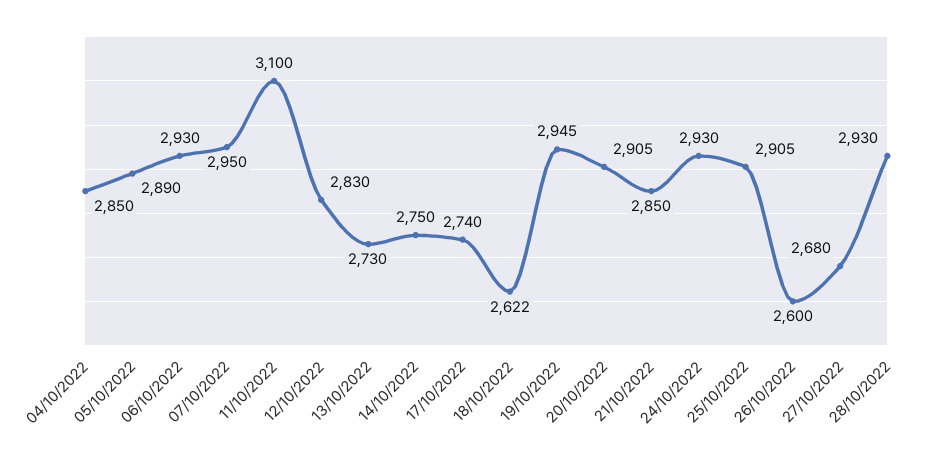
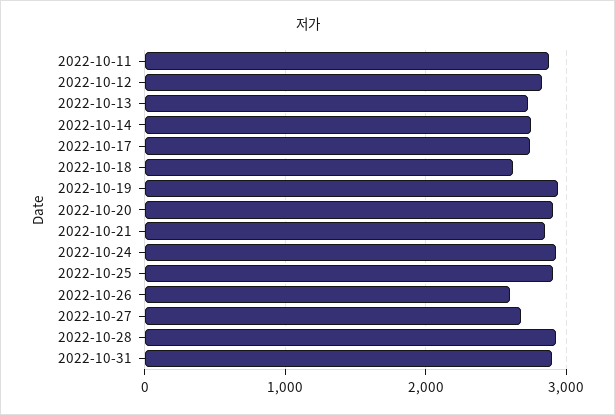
04/10/2022: 2850 -> none
05/10/2022: 2890 -> none
06/10/2022: 2930 -> none
07/10/2022: 2950 -> none
11/10/2022: 3100 -> 2900
2022-10-31: none -> 2900

